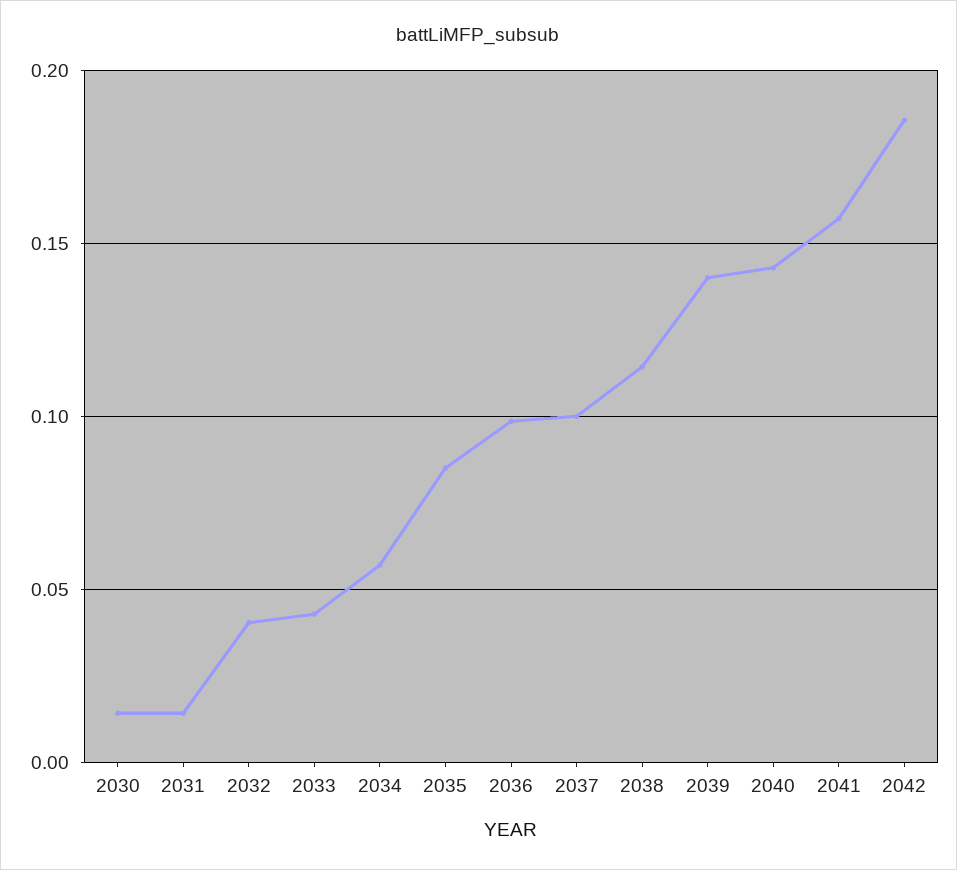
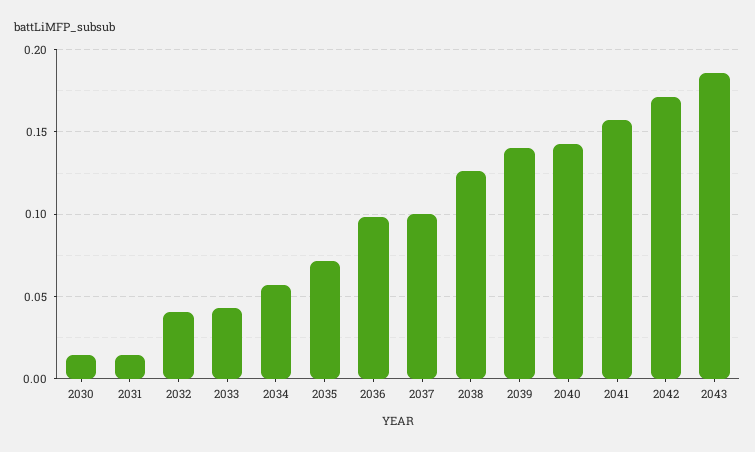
2035: 0.085 -> 0.07
2038: 0.115 -> 0.125
2042: 0.185 -> 0.17
2043: none -> 0.185

